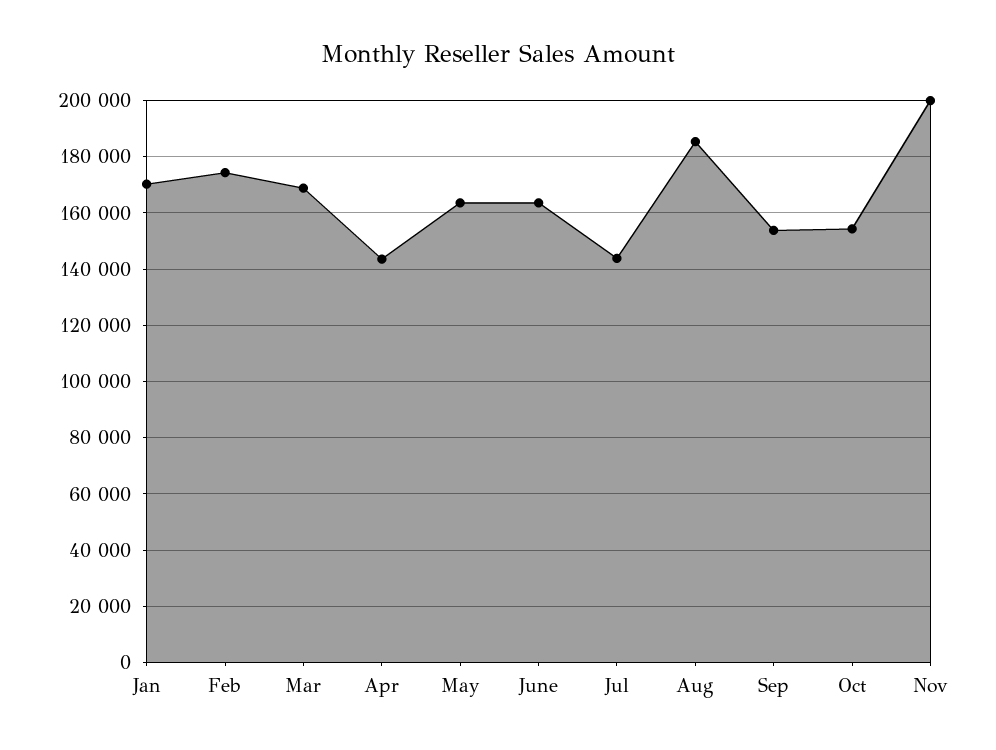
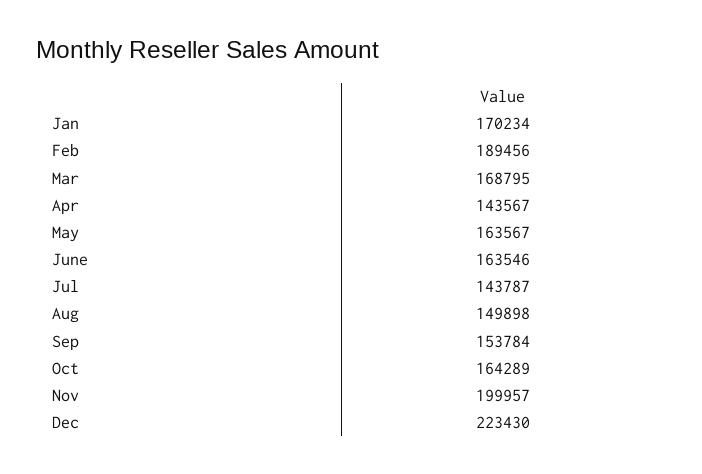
Feb: 175000 -> 189456
Aug: 185000 -> 149898
Oct: 155000 -> 164289
Dec: none -> 223430

